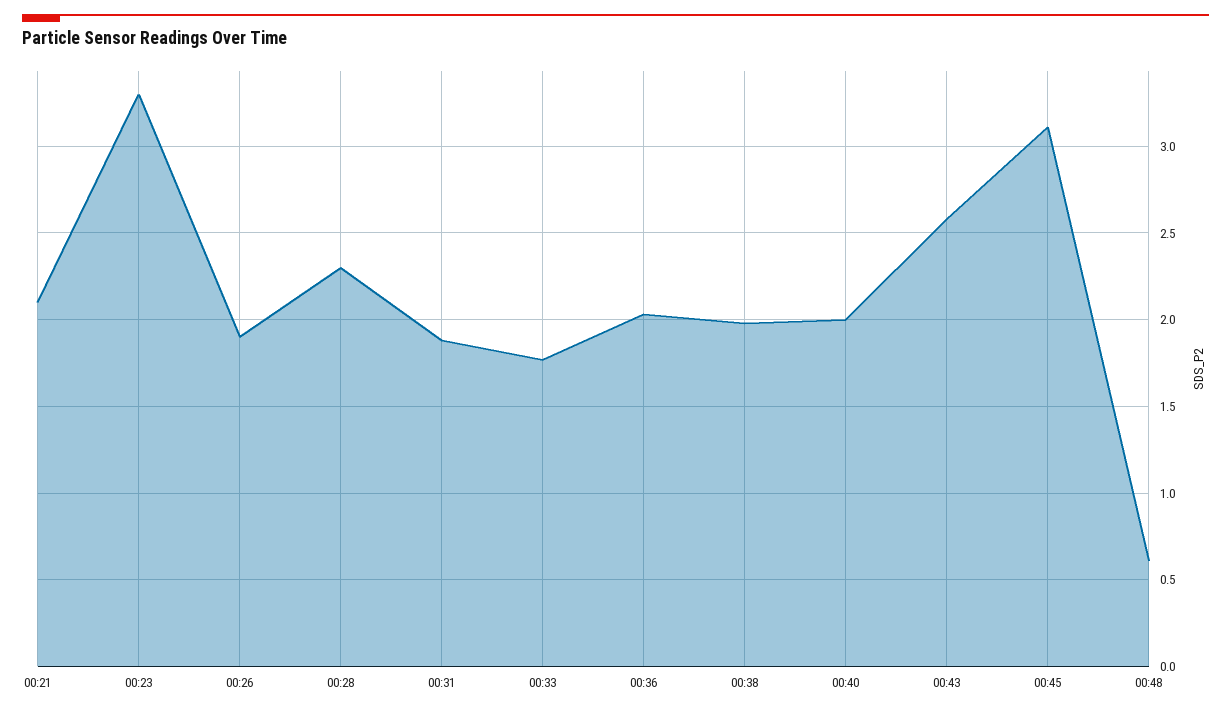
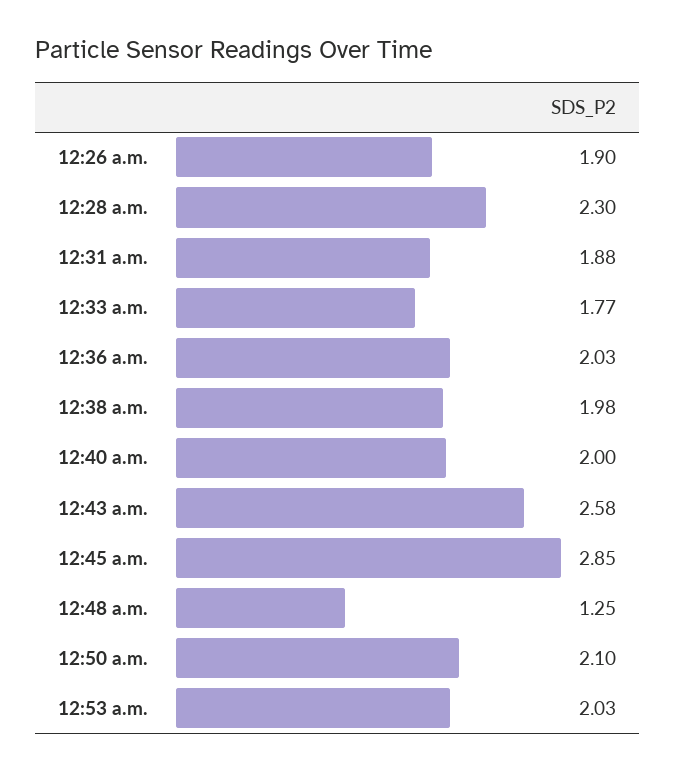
00:21: 2.1 -> none
00:23: 3.3 -> none
00:45: 3.1 -> 2.85
00:48: 0.6 -> 1.25
12:50 a.m.: none -> 2.1
12:53 a.m.: none -> 2.03

